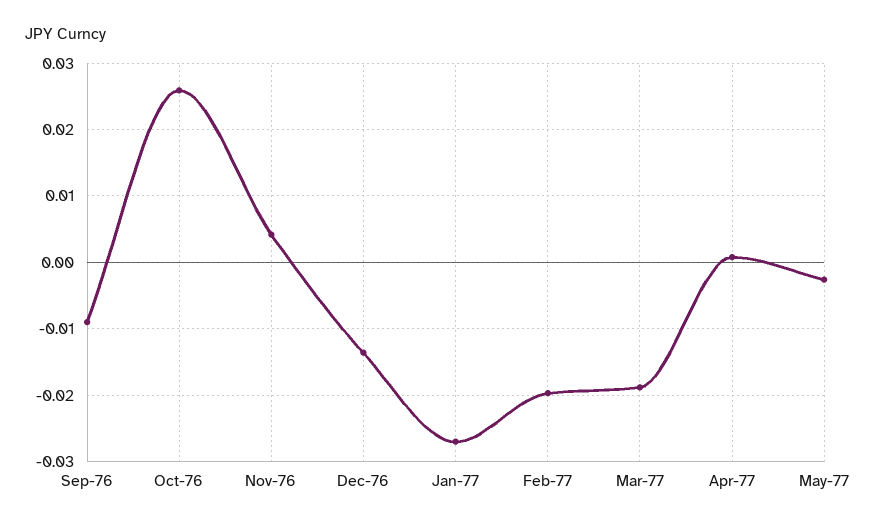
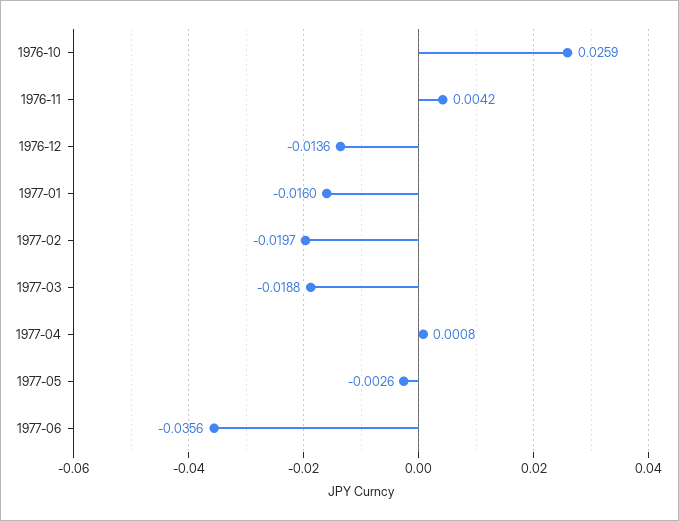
Sep-76: -0.009 -> none
Jan-77: -0.027 -> -0.016
1977-06: none -> -0.0356

